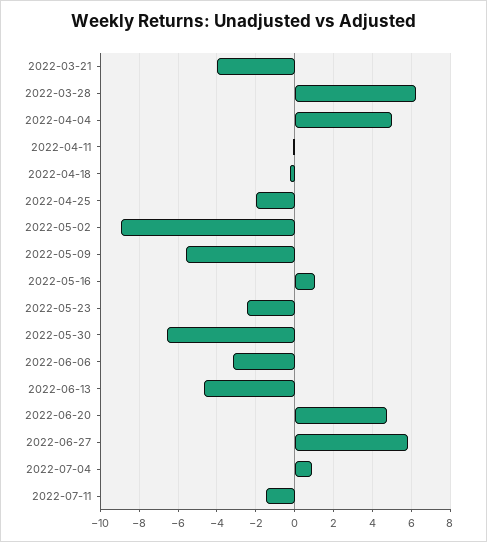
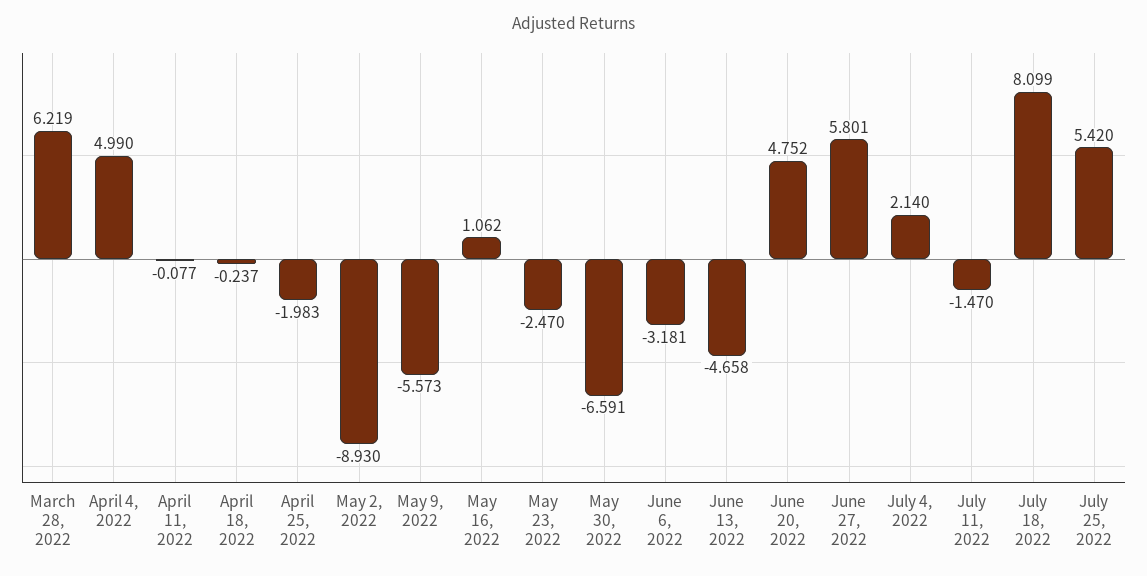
2022-03-21: -4 -> none
2022-07-04: 1 -> 2.14
July 18, 2022: none -> 8.099
July 25, 2022: none -> 5.42

